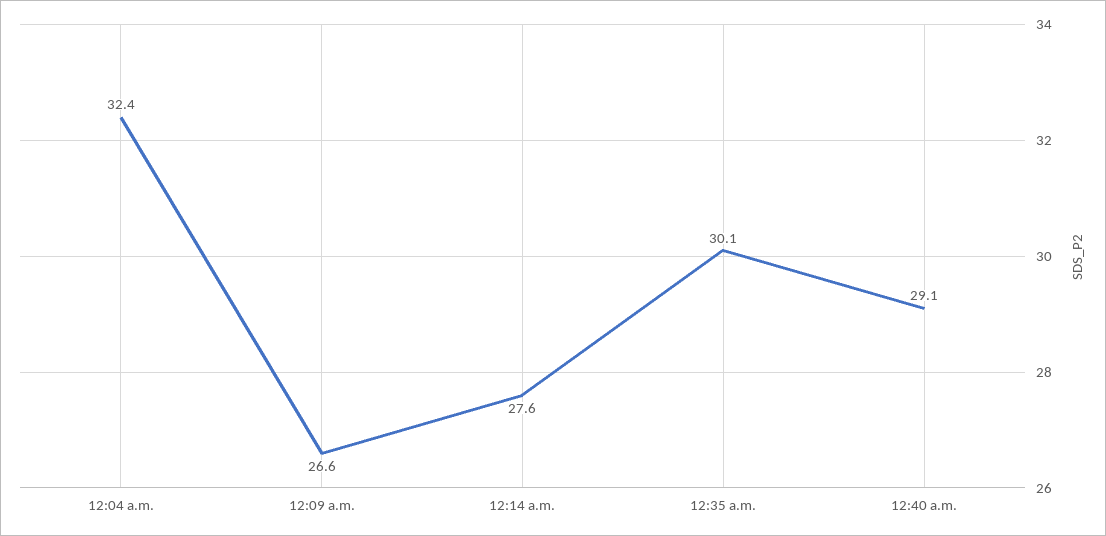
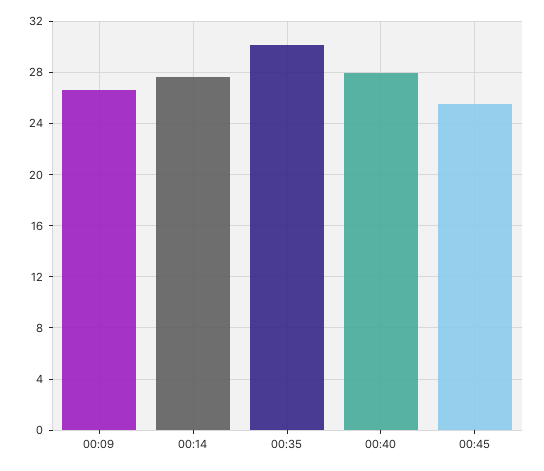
12:04 a.m.: 32.4 -> none
12:40 a.m.: 29.1 -> 28
00:45: none -> 25.5

